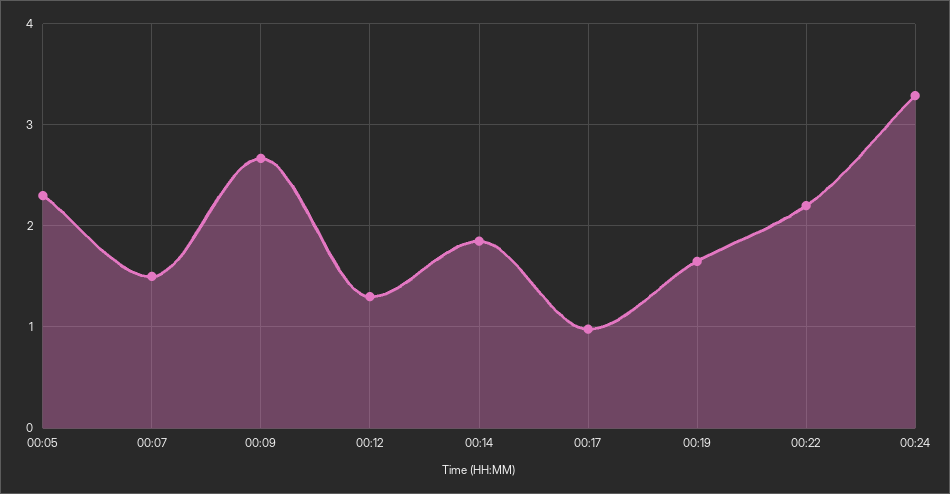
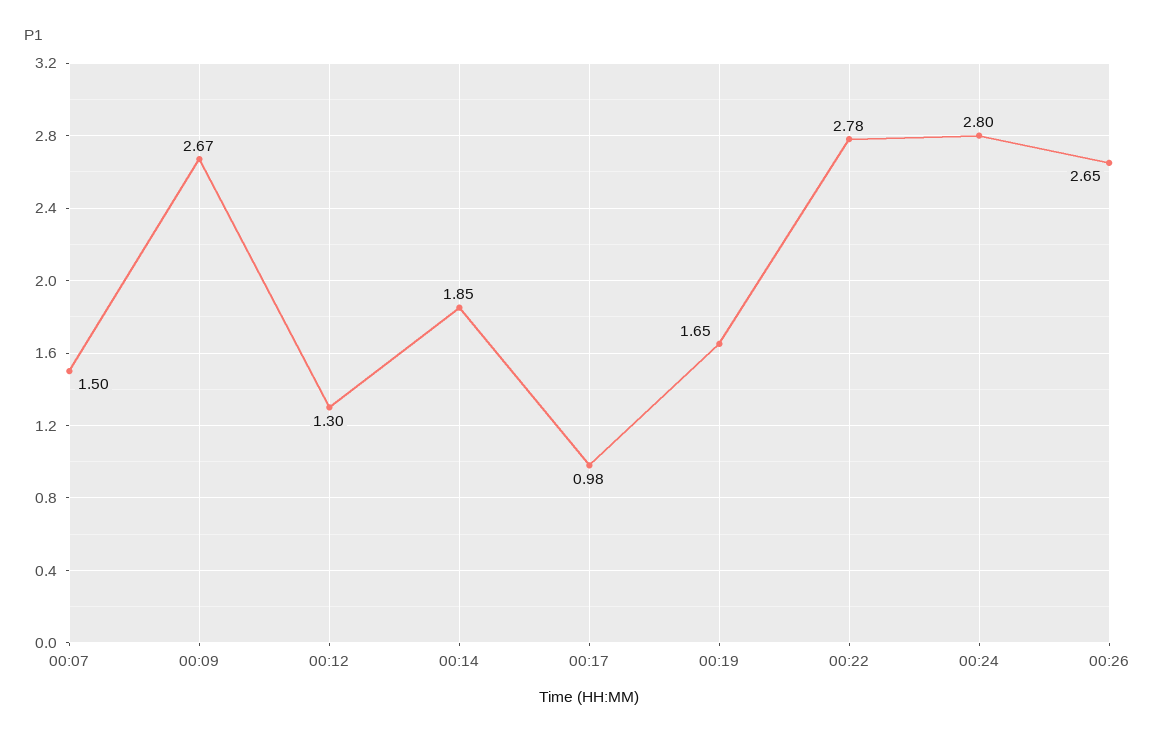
00:05: 2.3 -> none
00:22: 2.2 -> 2.78
00:24: 3.3 -> 2.8
00:26: none -> 2.65

